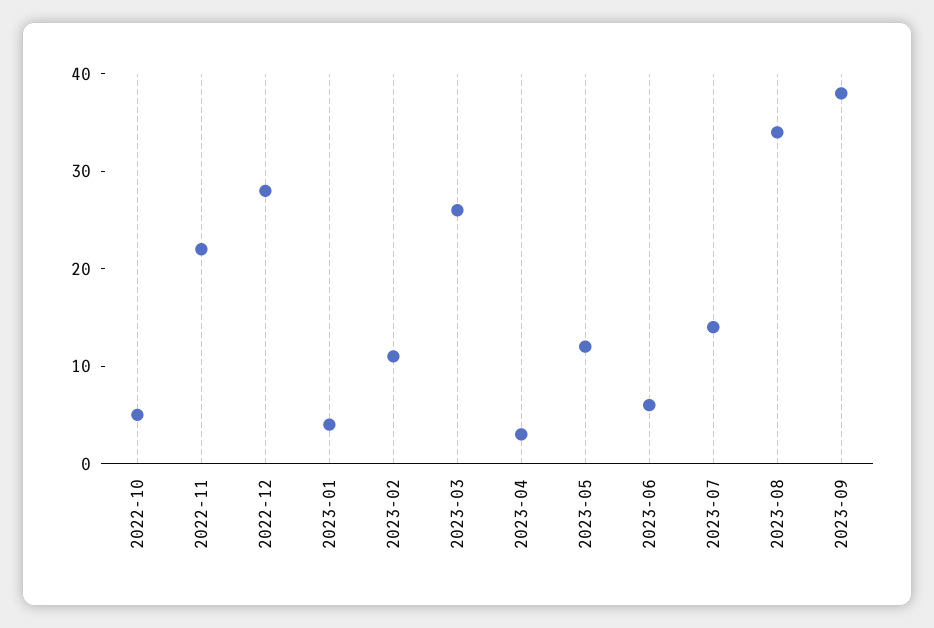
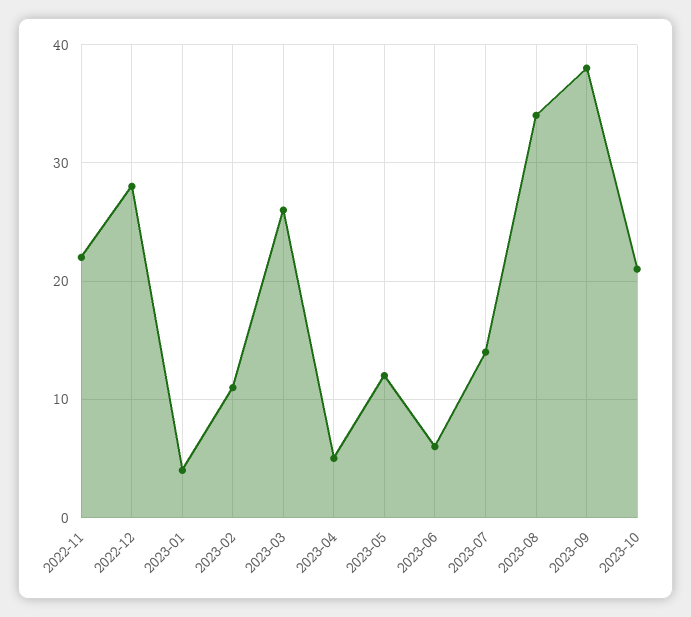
2022-10: 5 -> none
2023-04: 3 -> 5
2023-10: none -> 21

